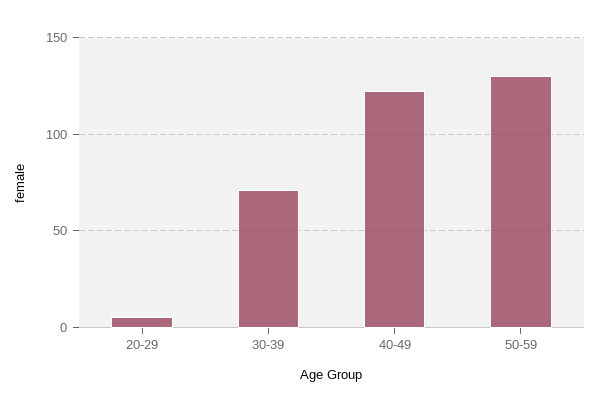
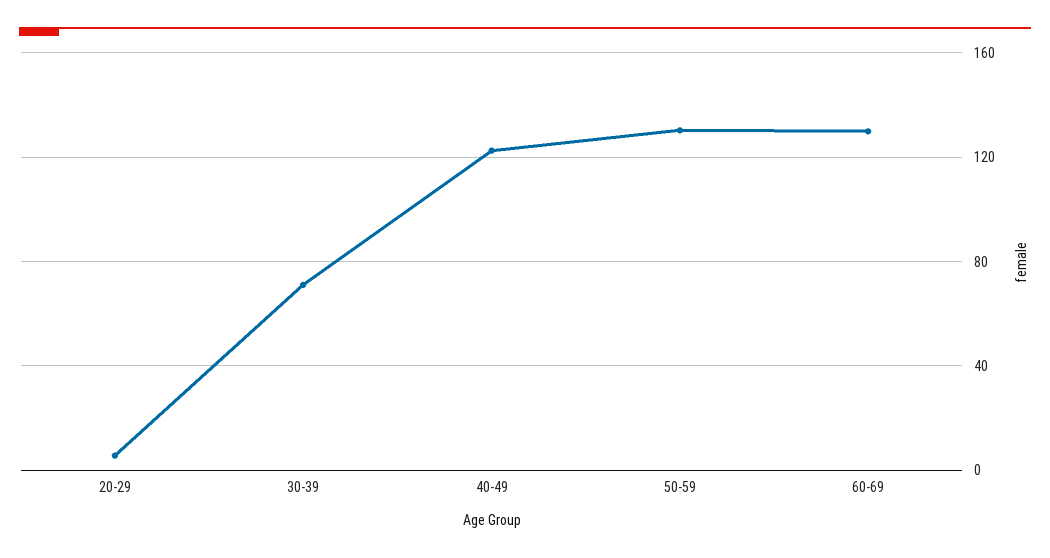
60-69: none -> 130

